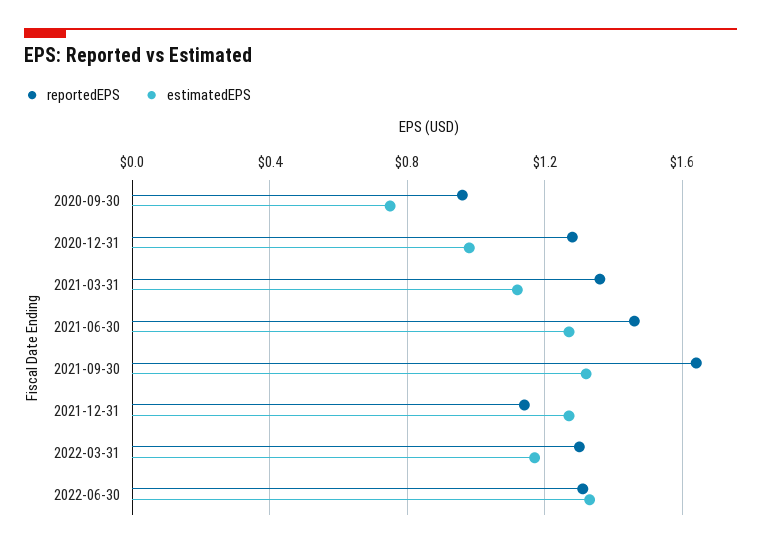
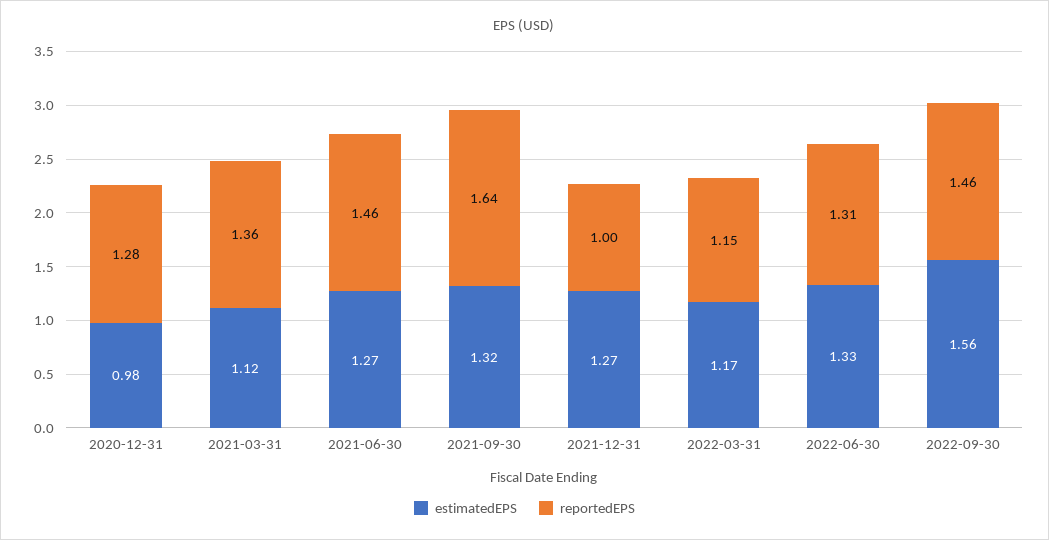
reportedEPS, 2020-09-30: 0.95 -> none
estimatedEPS, 2020-09-30: 0.75 -> none
reportedEPS, 2021-12-31: 1.15 -> 1
reportedEPS, 2022-03-31: 1.3 -> 1.15
estimatedEPS, 2022-09-30: none -> 1.56
reportedEPS, 2022-09-30: none -> 1.46

